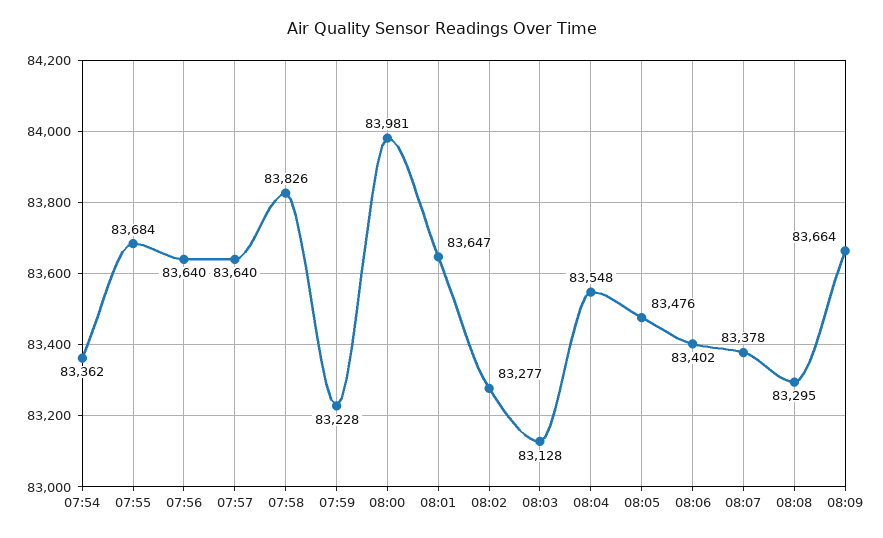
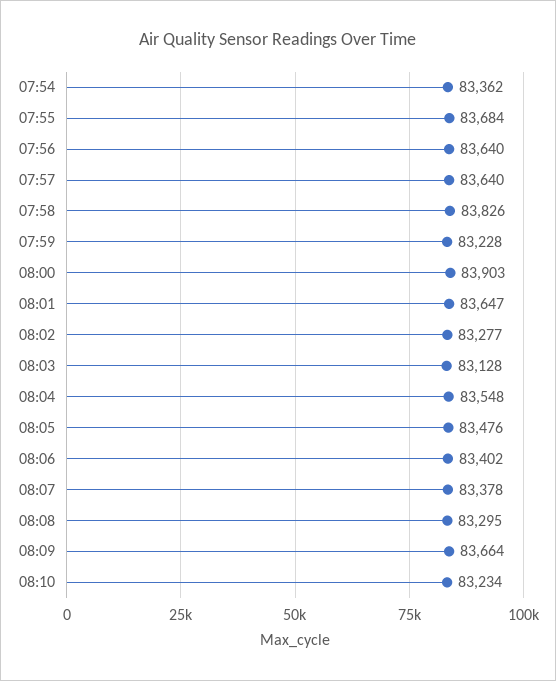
08:00: 83981 -> 83903
08:10: none -> 83234

